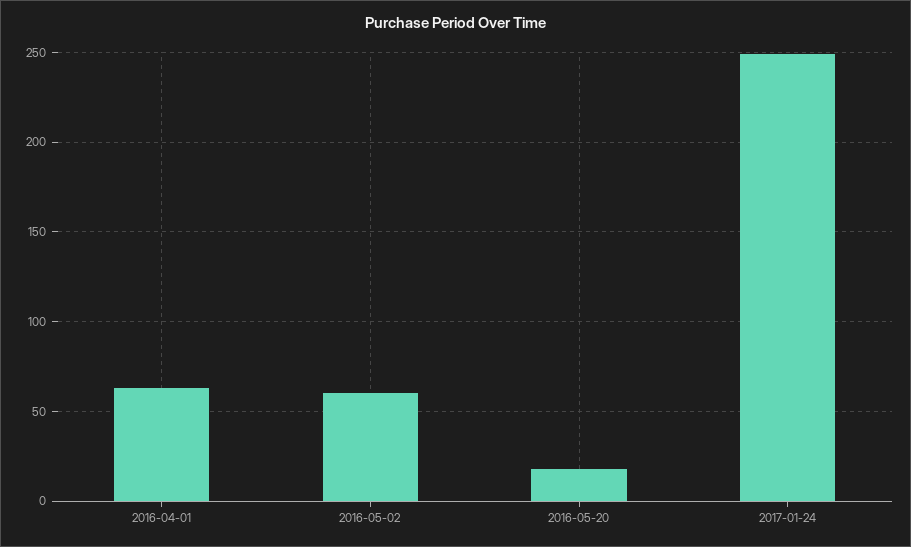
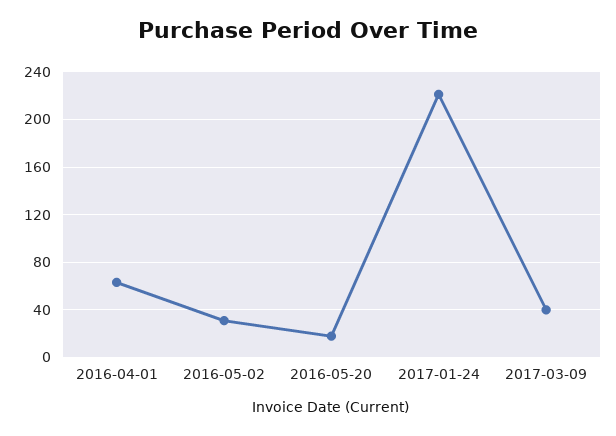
2016-05-02: 60 -> 30
2017-01-24: 250 -> 220
2017-03-09: none -> 40

